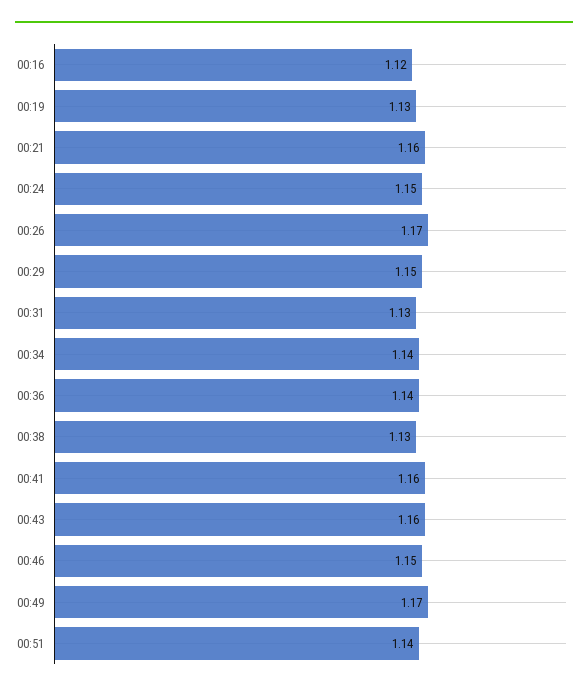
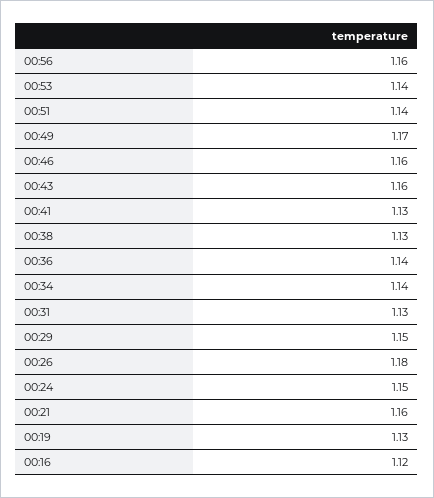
00:26: 1.17 -> 1.18
00:41: 1.16 -> 1.13
00:46: 1.15 -> 1.16
00:56: none -> 1.16
00:53: none -> 1.14

